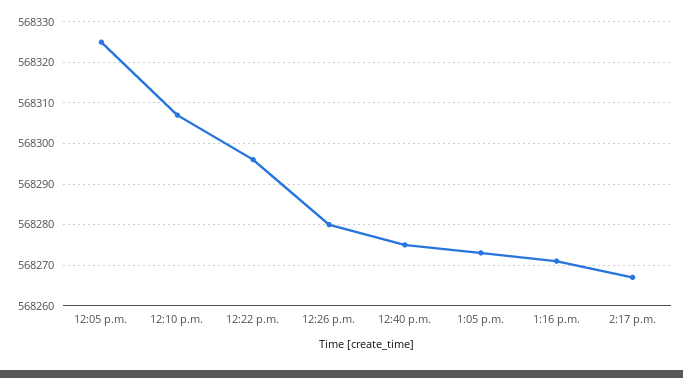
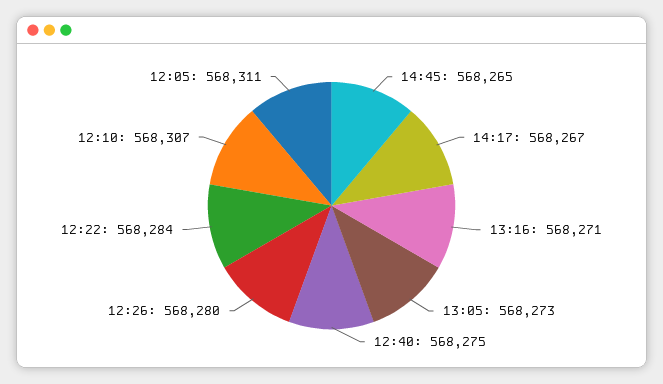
12:05 p.m.: 568325 -> 568311
12:22 p.m.: 568295 -> 568284
14:45: none -> 568265

